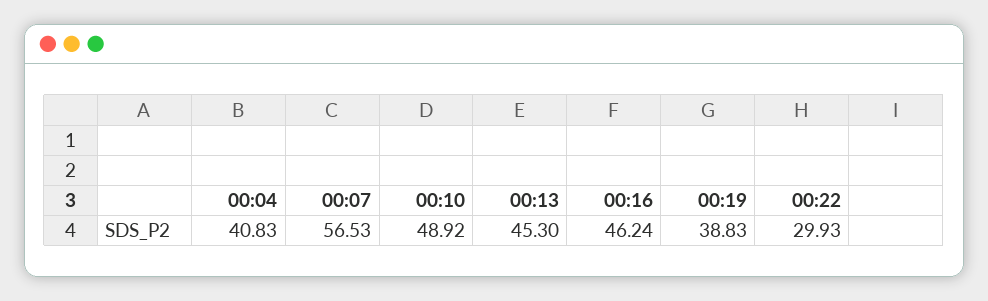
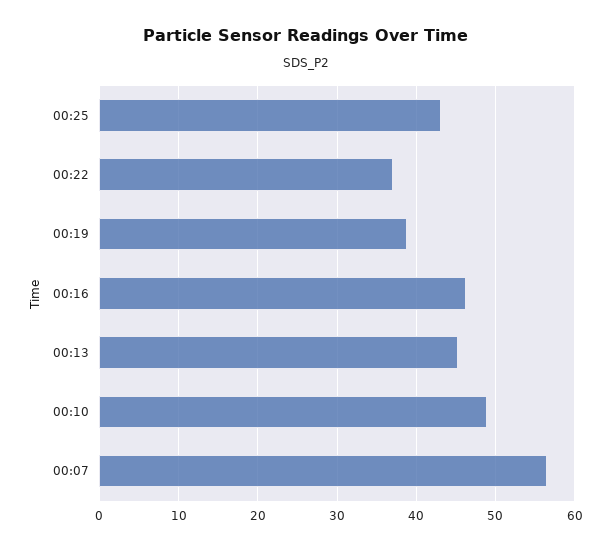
00:04: 40.83 -> none
00:22: 29.93 -> 37
00:25: none -> 43

